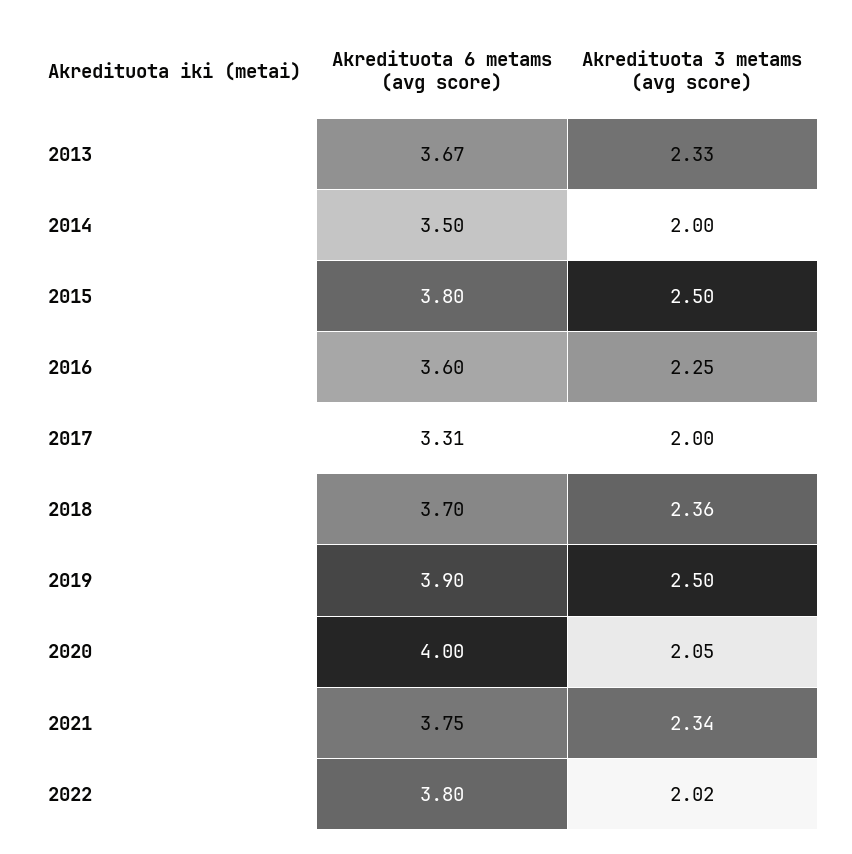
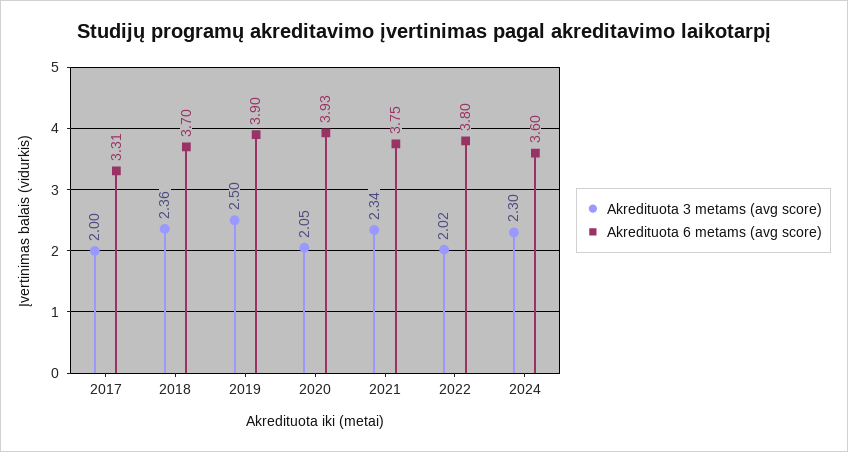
Akredituota 6 metams (avg score), 2013: 3.67 -> none
Akredituota 3 metams (avg score), 2013: 2.33 -> none
Akredituota 6 metams (avg score), 2014: 3.5 -> none
Akredituota 3 metams (avg score), 2014: 2 -> none
Akredituota 6 metams (avg score), 2015: 3.8 -> none
Akredituota 3 metams (avg score), 2015: 2.5 -> none
Akredituota 6 metams (avg score), 2016: 3.6 -> none
Akredituota 3 metams (avg score), 2016: 2.25 -> none
Akredituota 6 metams (avg score), 2020: 4 -> 3.93
Akredituota 3 metams (avg score), 2024: none -> 2.3
Akredituota 6 metams (avg score), 2024: none -> 3.6

